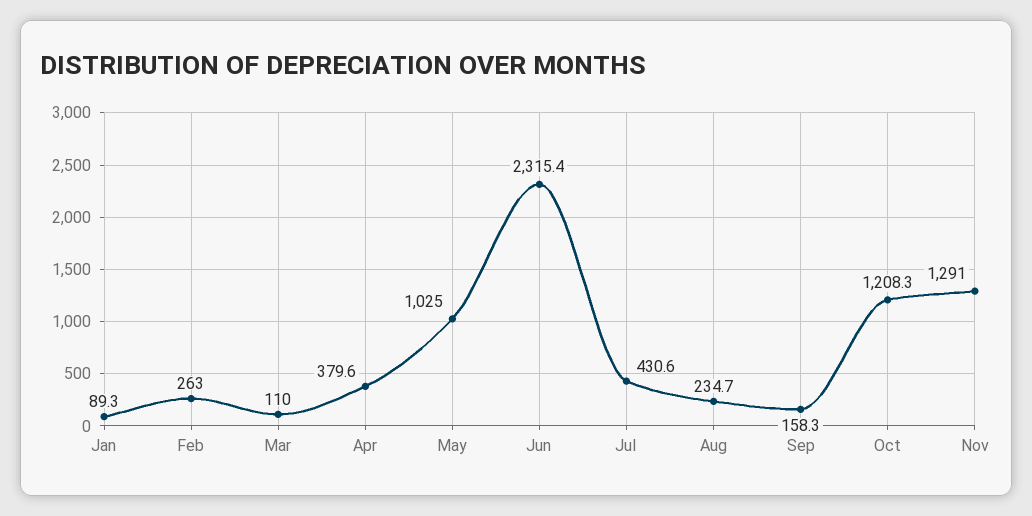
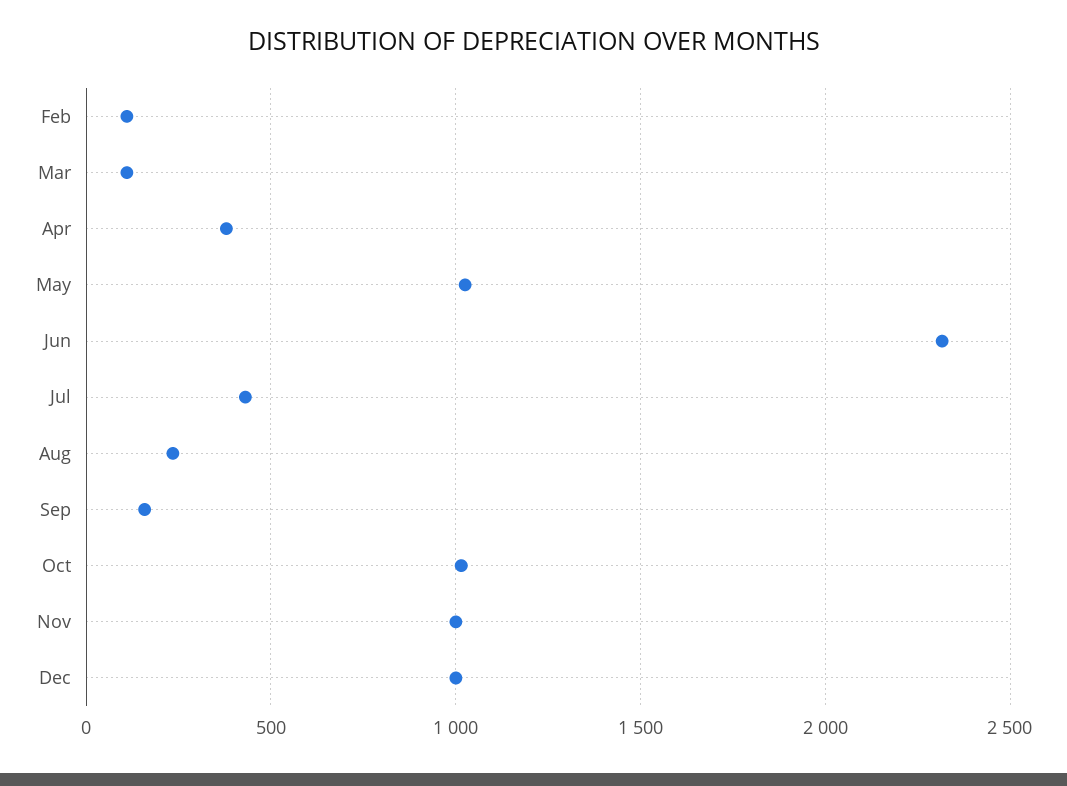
Jan: 89.3 -> none
Feb: 263 -> 100
Oct: 1208.3 -> 1000
Nov: 1291 -> 1000
Dec: none -> 1000

